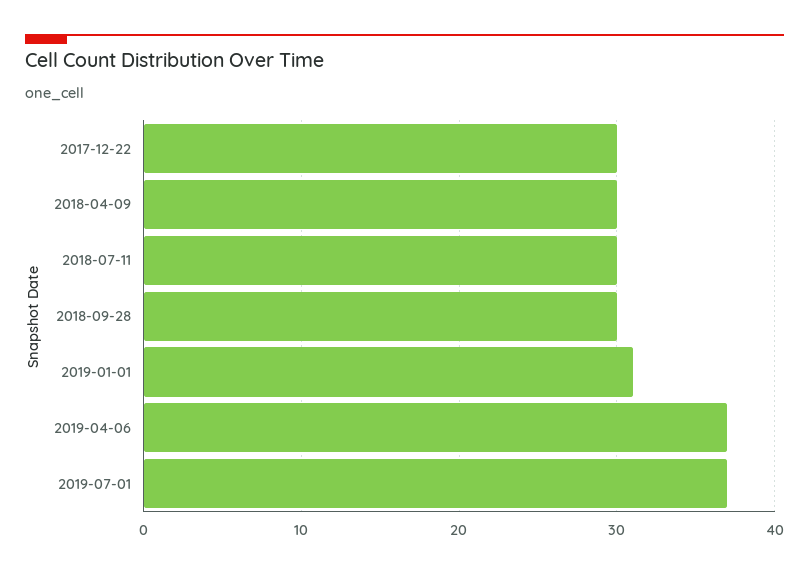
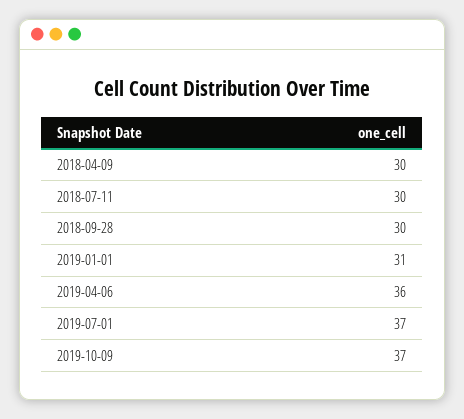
2017-12-22: 30 -> none
2019-04-06: 37 -> 36
2019-10-09: none -> 37

